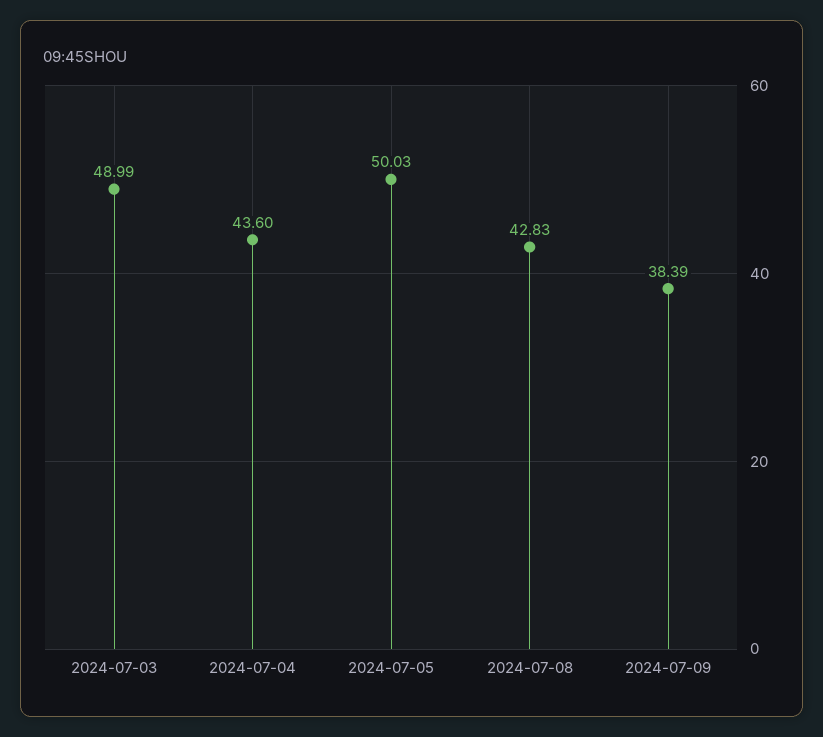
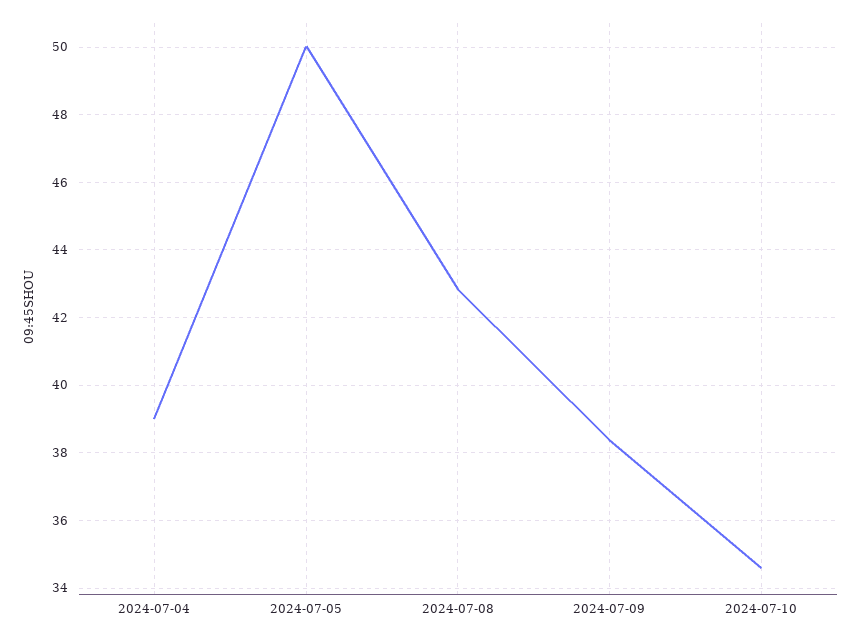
2024-07-03: 48.99 -> none
2024-07-04: 43.6 -> 39
2024-07-10: none -> 34.6

